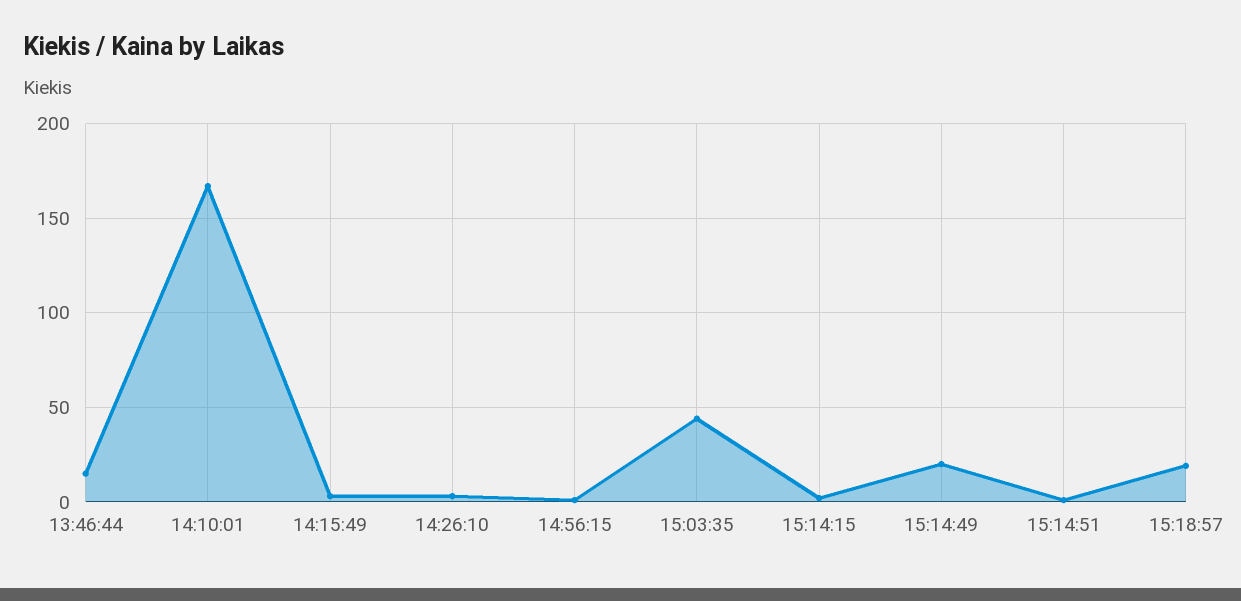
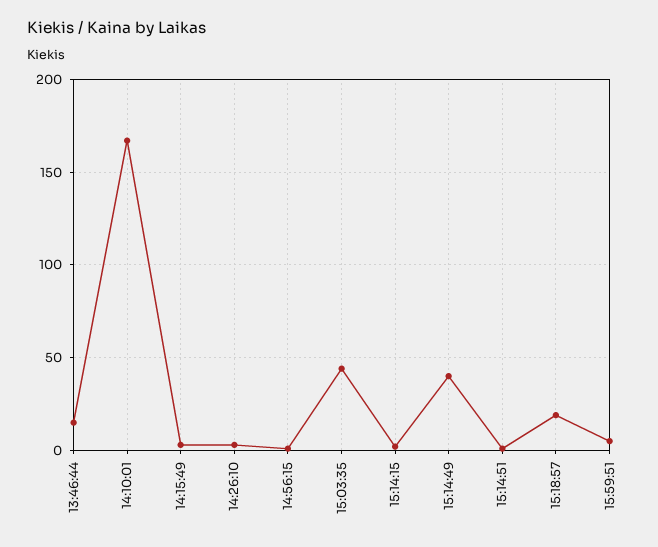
15:14:49: 20 -> 40
15:59:51: none -> 5

